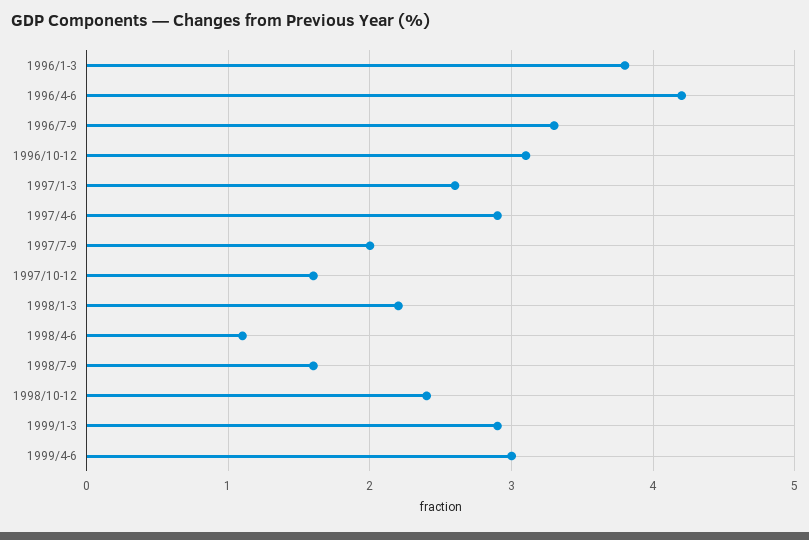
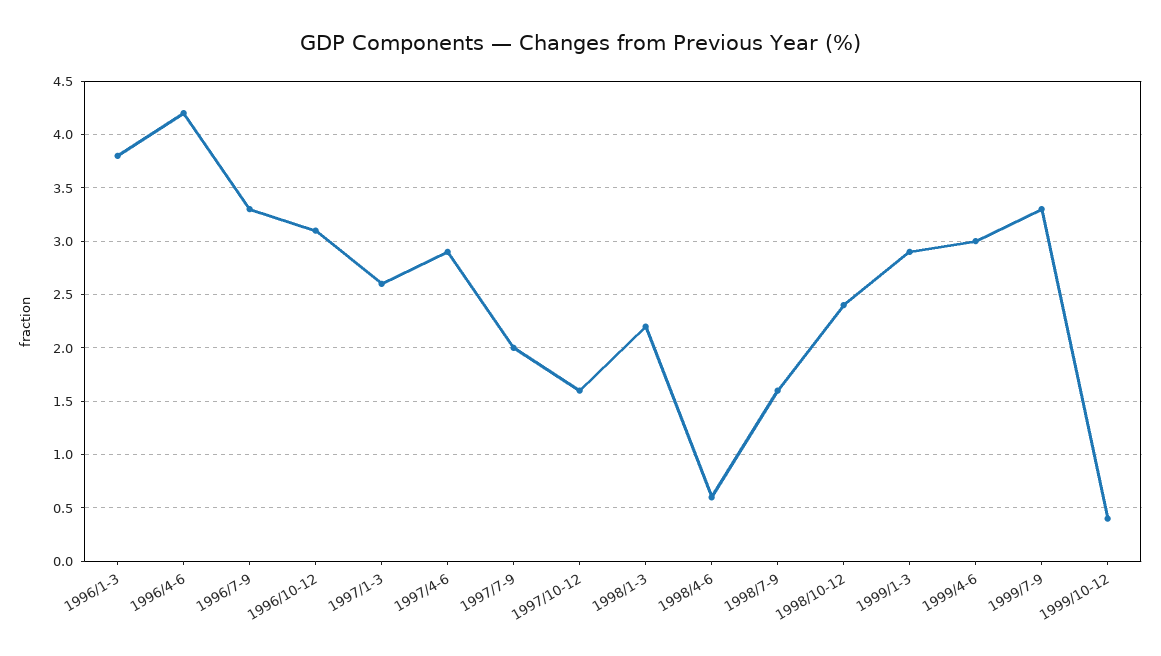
1998/4-6: 1.1 -> 0.6
1999/7-9: none -> 3.3
1999/10-12: none -> 0.4

